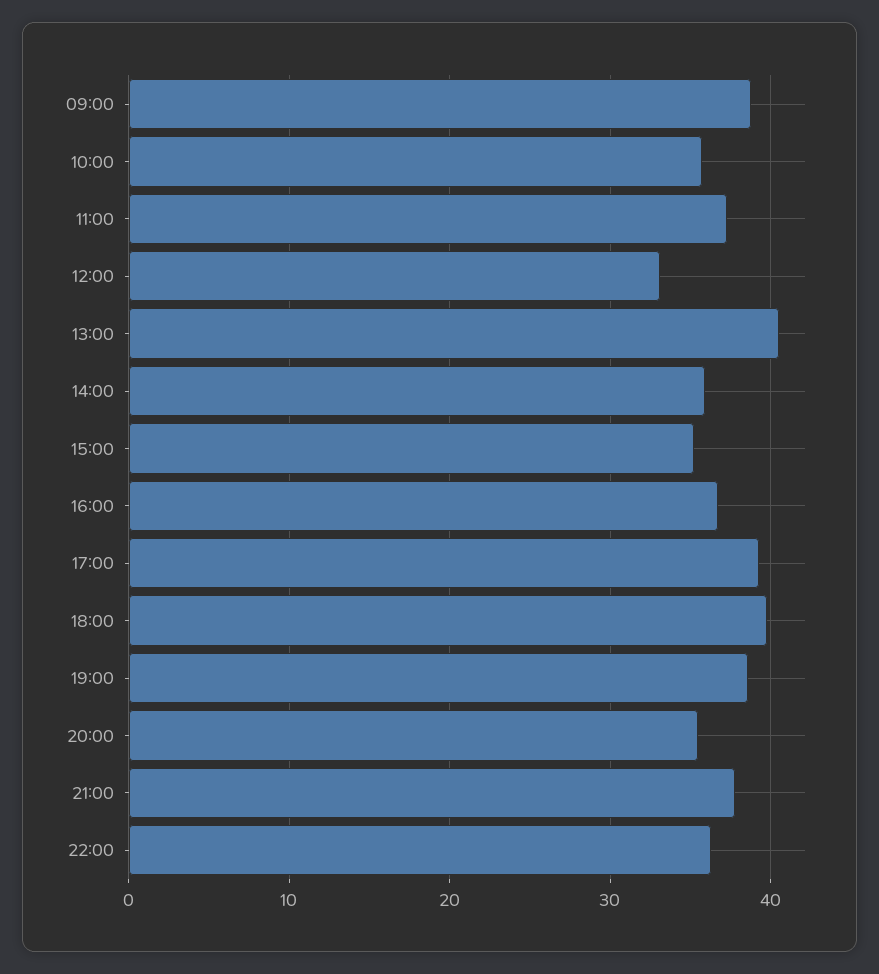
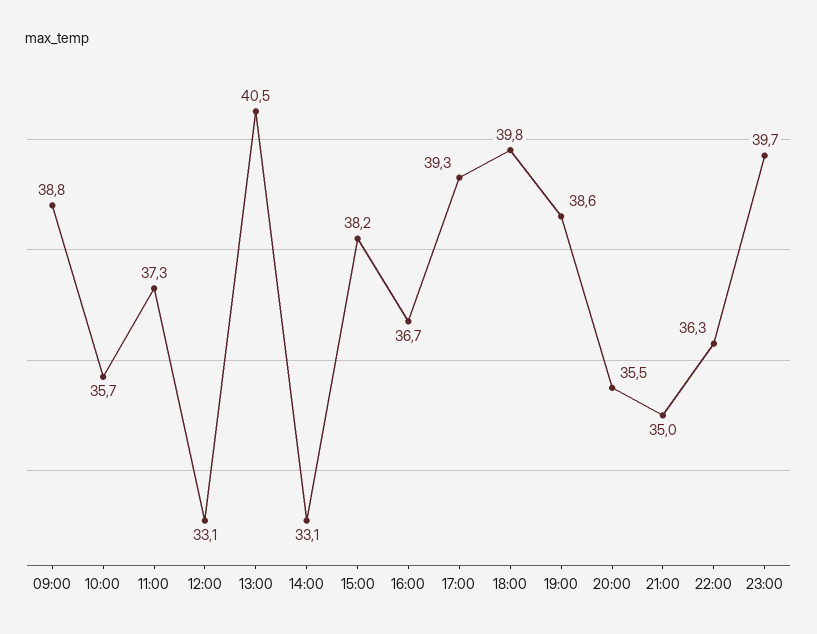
14:00: 36 -> 33.1
15:00: 35 -> 38.2
21:00: 38 -> 35
23:00: none -> 39.7

